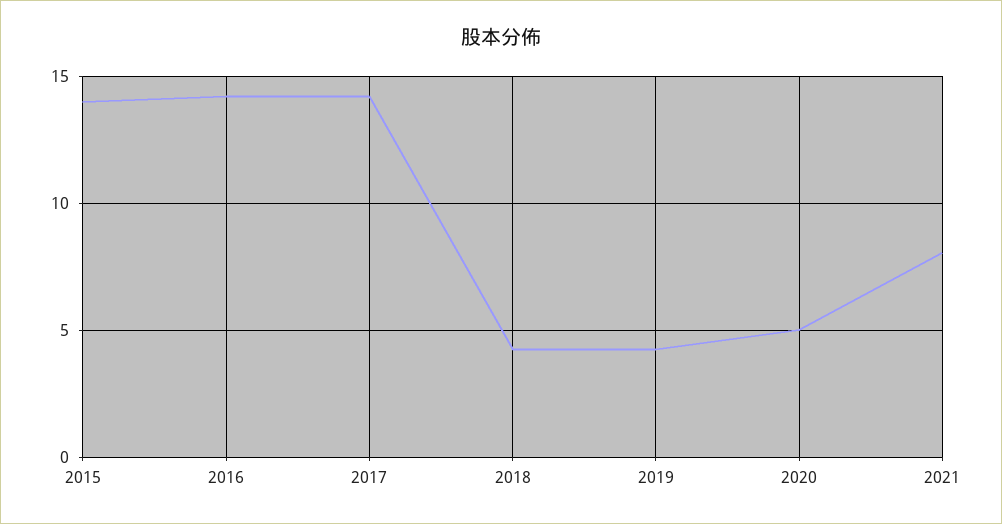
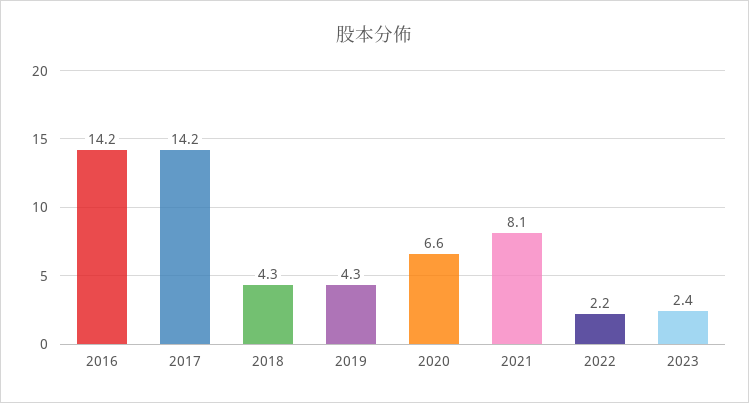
2015: 14 -> none
2020: 5 -> 6.6
2022: none -> 2.2
2023: none -> 2.4

